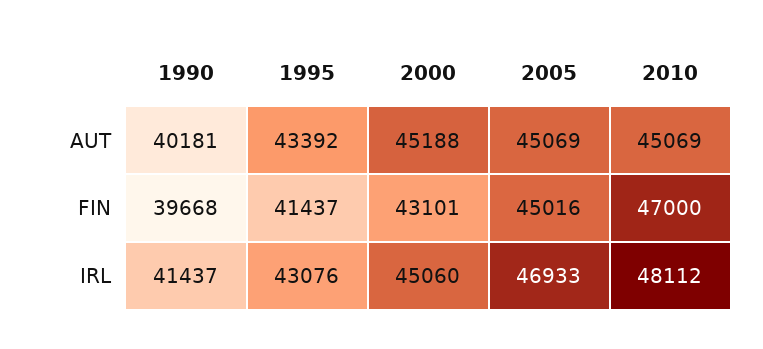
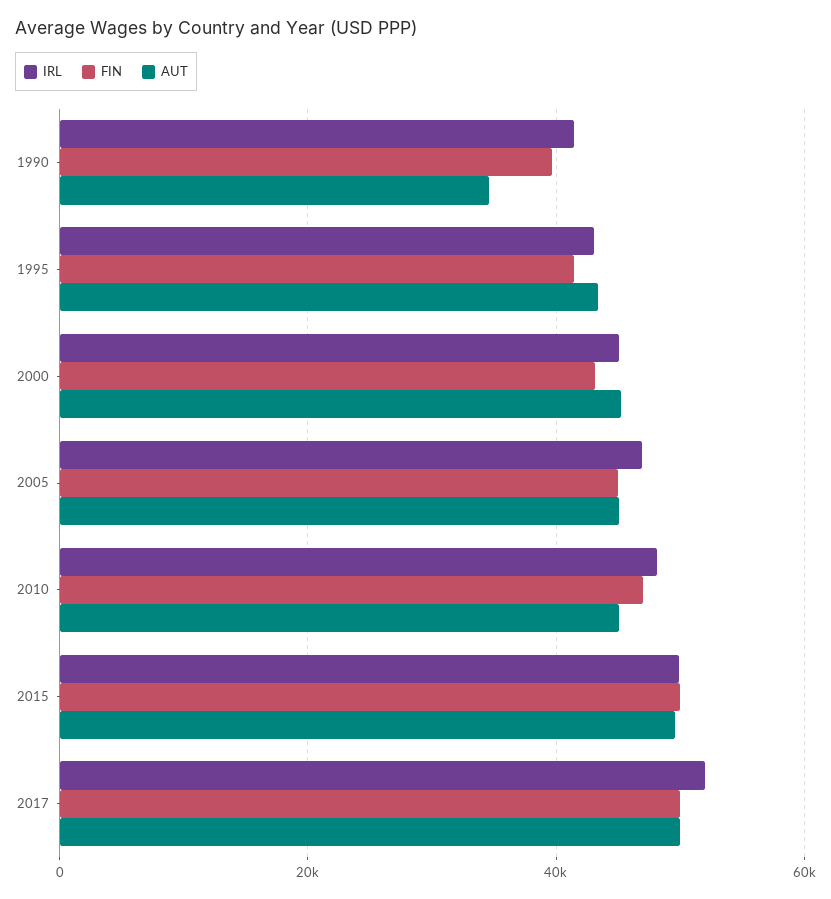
AUT, 1990: 40181 -> 34000
IRL, 2015: none -> 50000
FIN, 2015: none -> 50000
AUT, 2015: none -> 50000
IRL, 2017: none -> 52000
FIN, 2017: none -> 50000
AUT, 2017: none -> 50000

